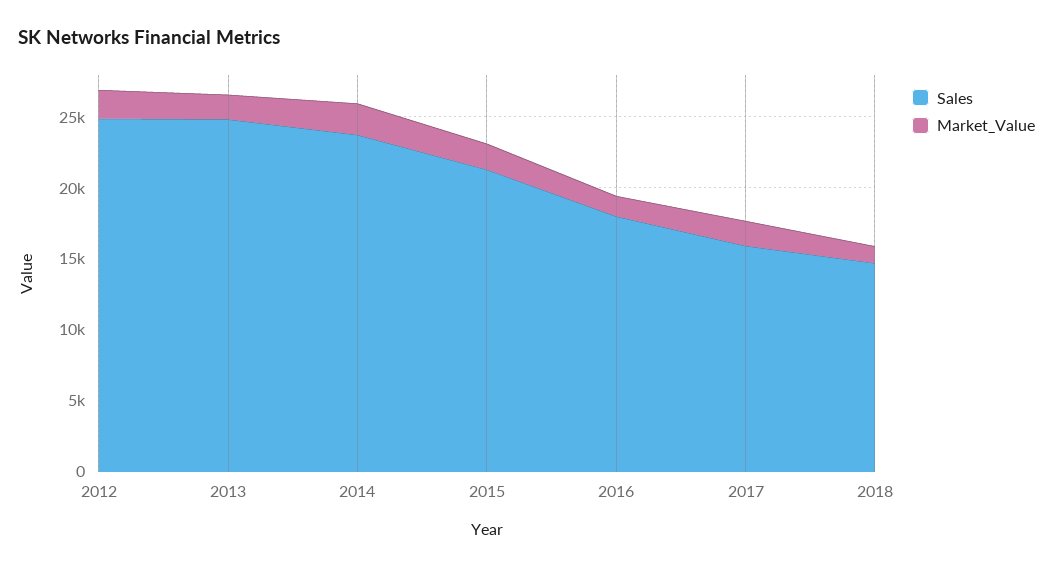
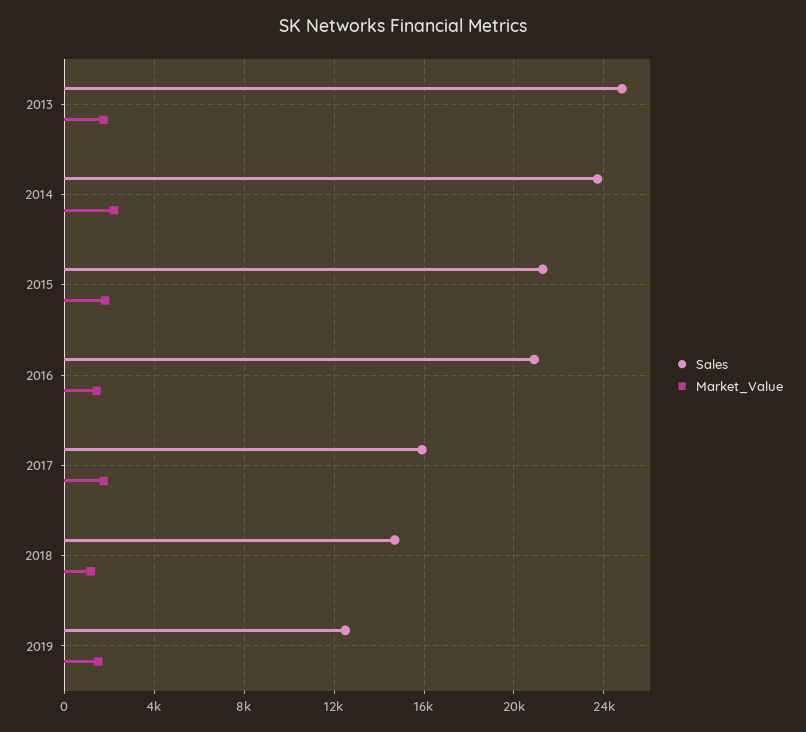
Sales, 2012: 25000 -> none
Market_Value, 2012: 2000 -> none
Sales, 2016: 18000 -> 21000
Sales, 2019: none -> 12500
Market_Value, 2019: none -> 1500

